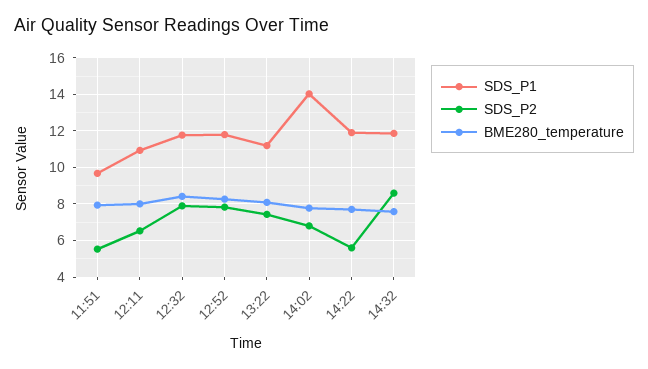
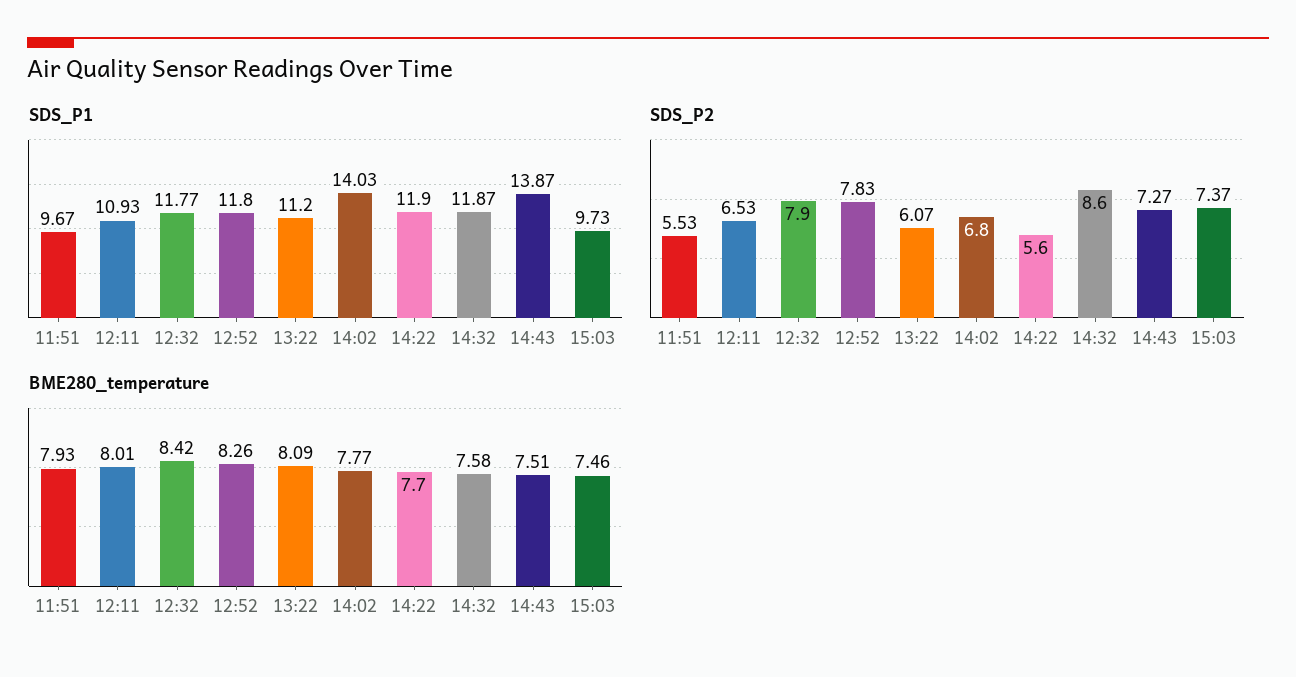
SDS_P2, 13:22: 7.5 -> 6.07
SDS_P1, 14:43: none -> 13.87
SDS_P1, 15:03: none -> 9.73
SDS_P2, 14:43: none -> 7.27
SDS_P2, 15:03: none -> 7.37
BME280_temperature, 14:43: none -> 7.51
BME280_temperature, 15:03: none -> 7.46

